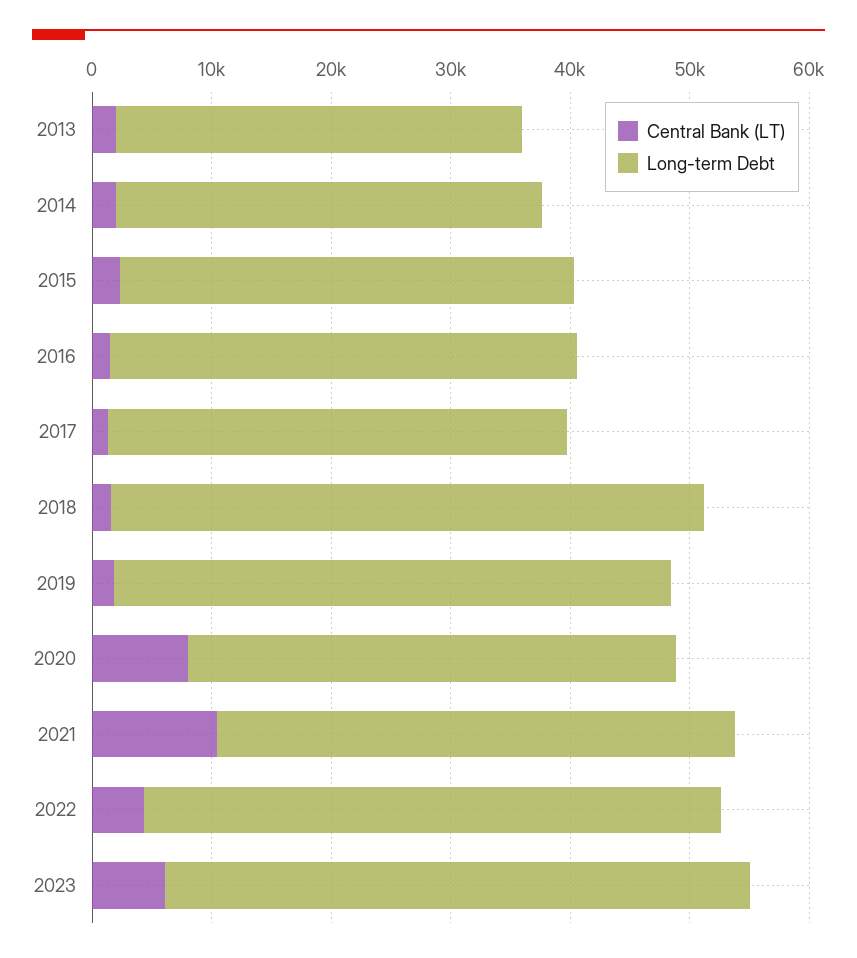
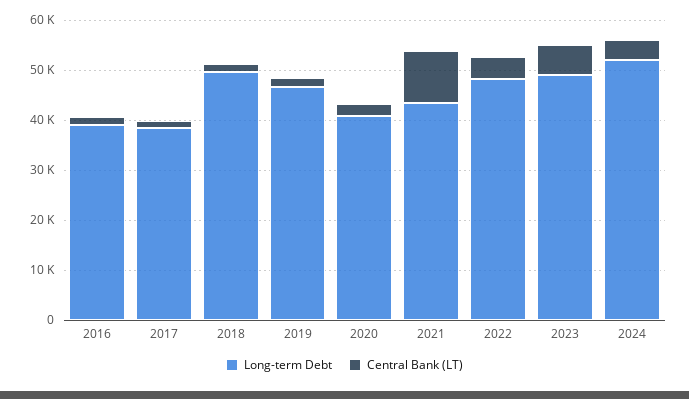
Central Bank (LT), 2013: 2000 -> none
Long-term Debt, 2013: 34000 -> none
Central Bank (LT), 2014: 2000 -> none
Long-term Debt, 2014: 36000 -> none
Central Bank (LT), 2015: 2000 -> none
Long-term Debt, 2015: 38000 -> none
Central Bank (LT), 2020: 8000 -> 2000
Long-term Debt, 2024: none -> 52000
Central Bank (LT), 2024: none -> 4000

